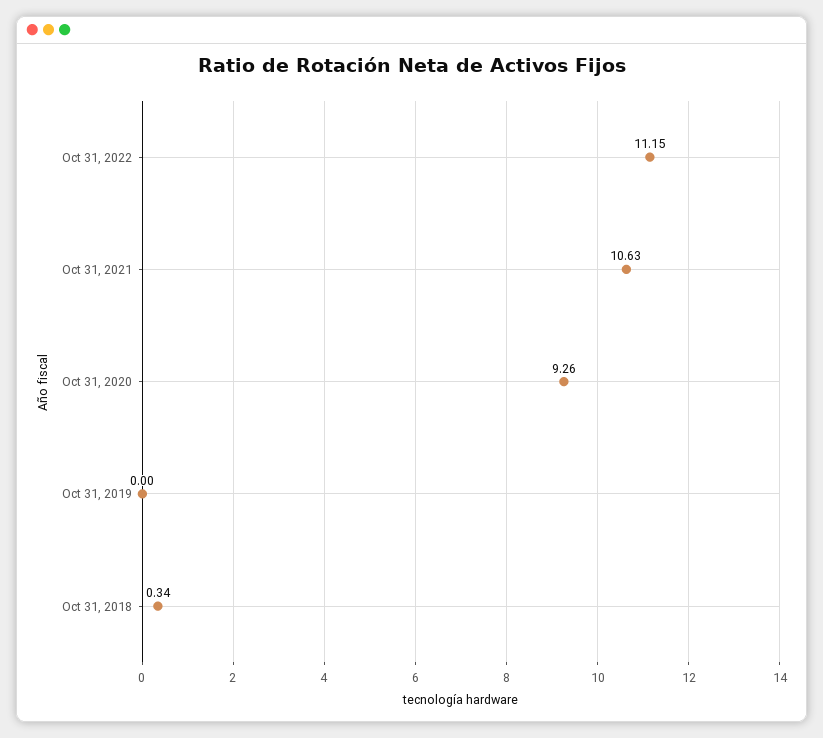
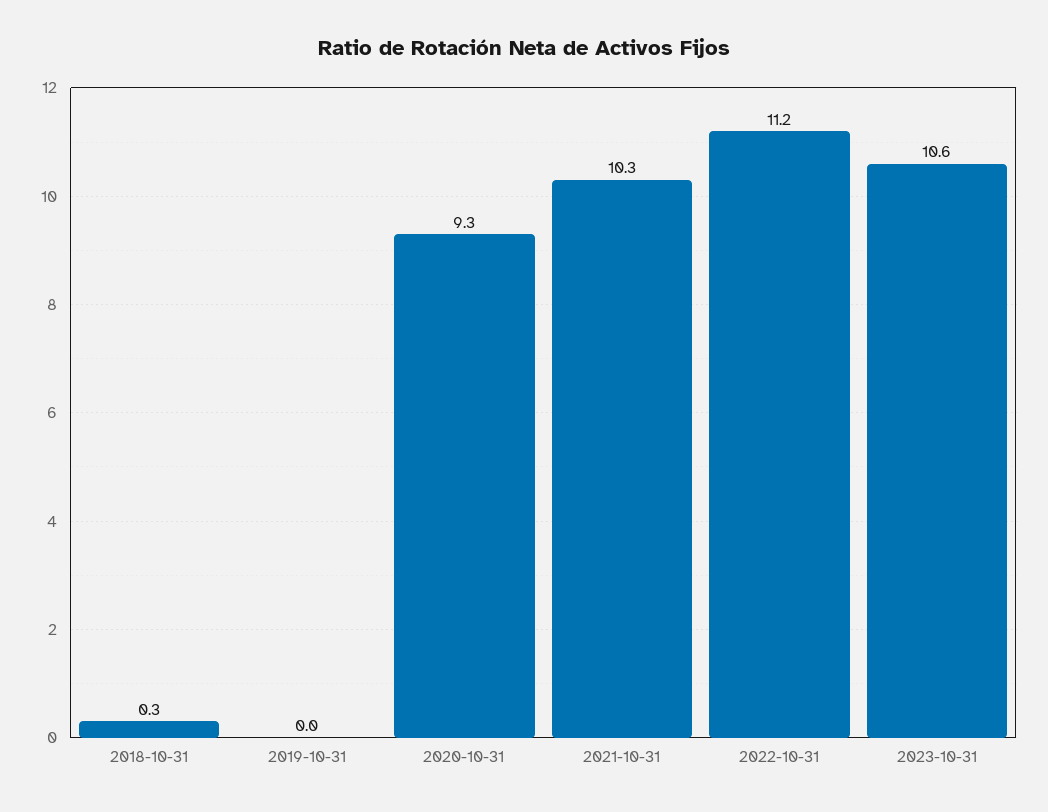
Oct 31, 2021: 10.63 -> 10.3
2023-10-31: none -> 10.6

